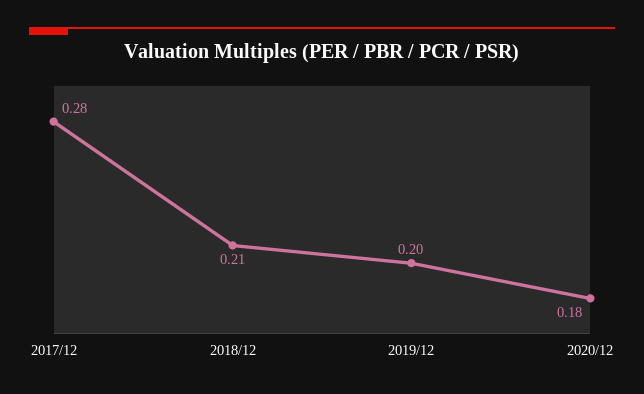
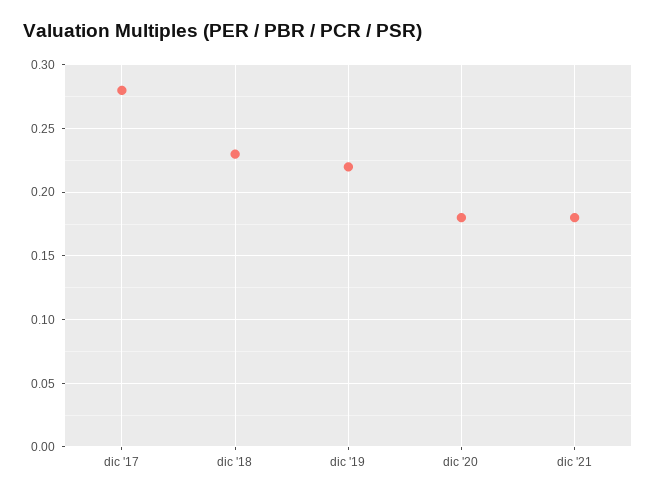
2018/12: 0.21 -> 0.23
2019/12: 0.2 -> 0.22
dic '21: none -> 0.18

